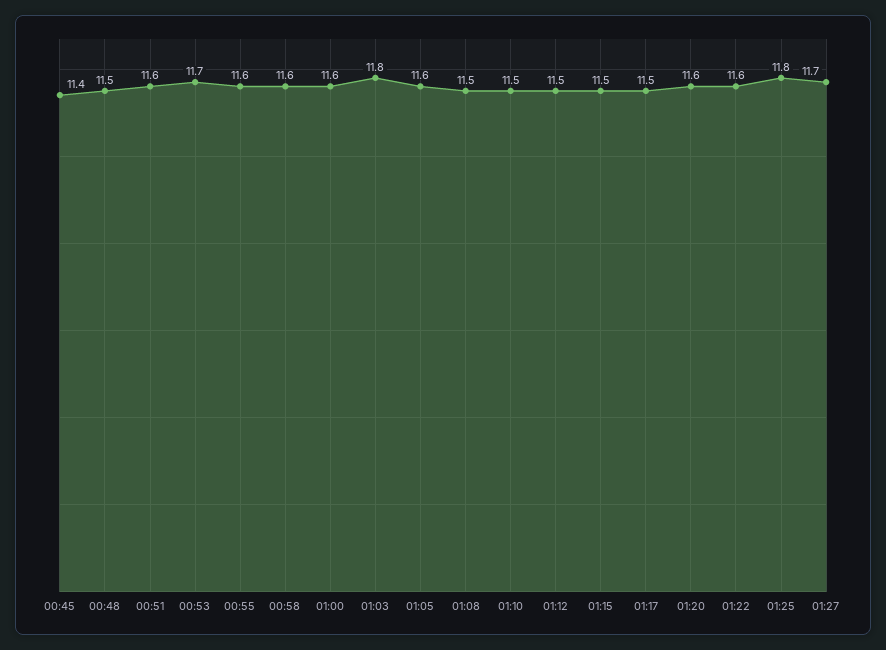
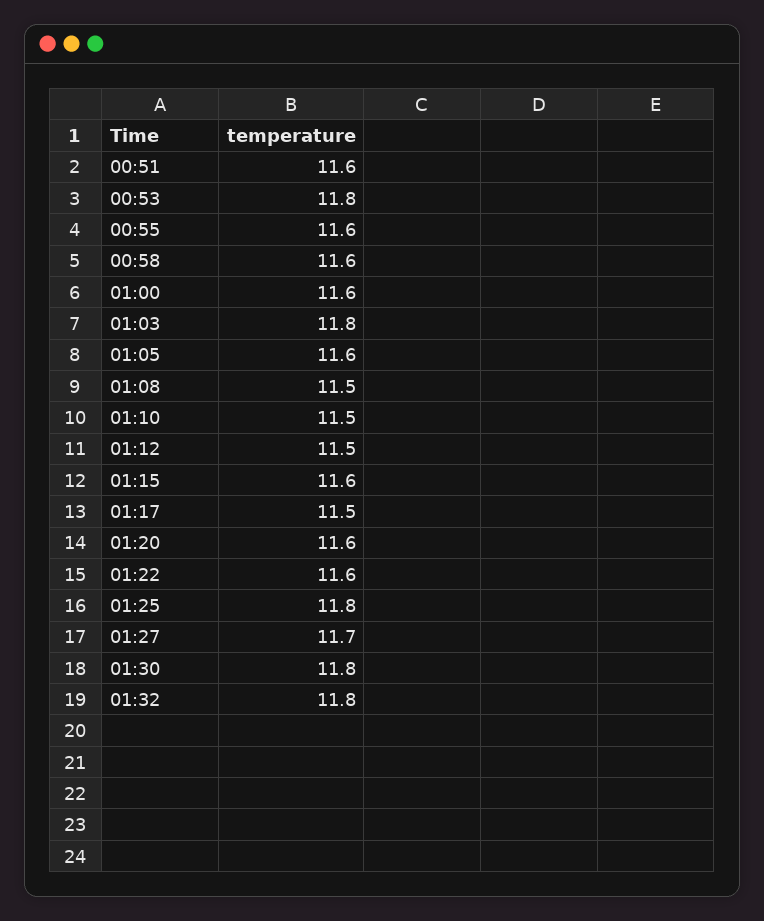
00:45: 11.4 -> none
00:48: 11.5 -> none
00:53: 11.7 -> 11.8
01:15: 11.5 -> 11.6
01:30: none -> 11.8
01:32: none -> 11.8

